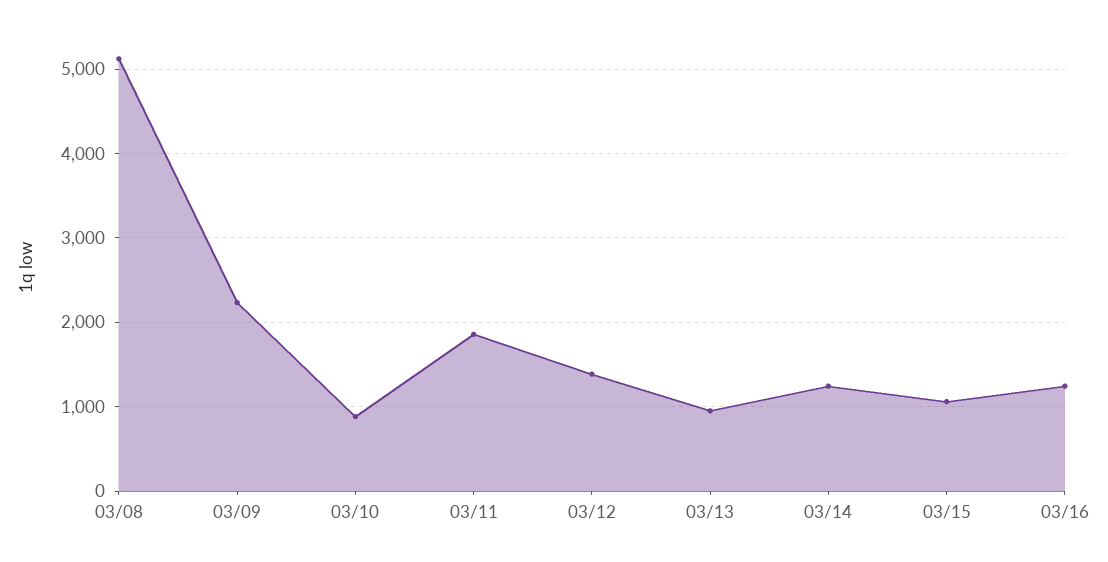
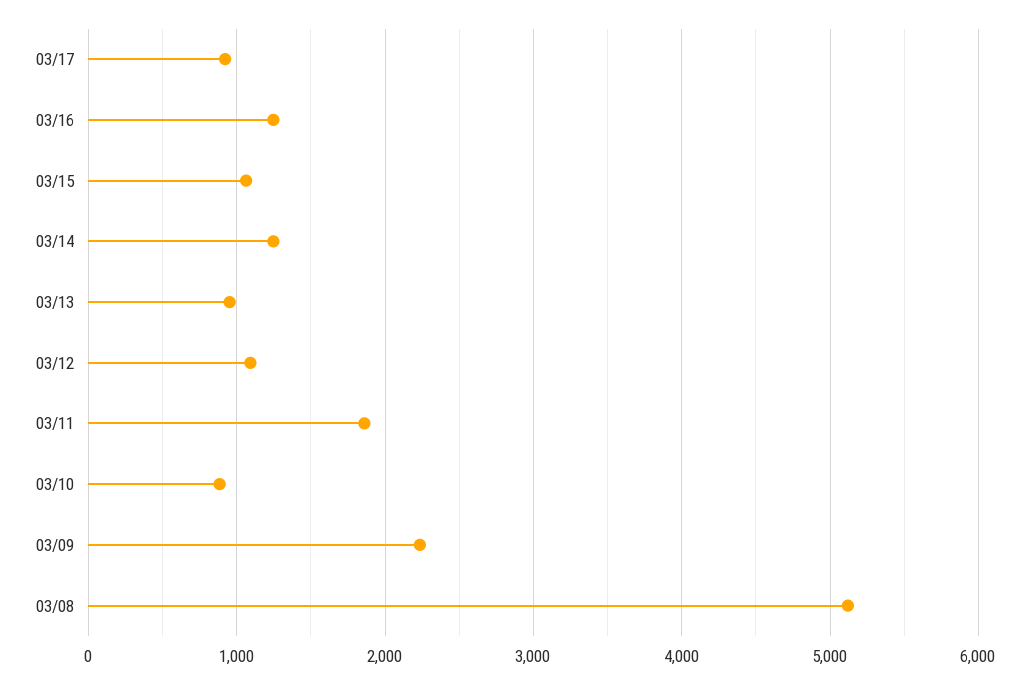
03/12: 1400 -> 1100
03/17: none -> 900

